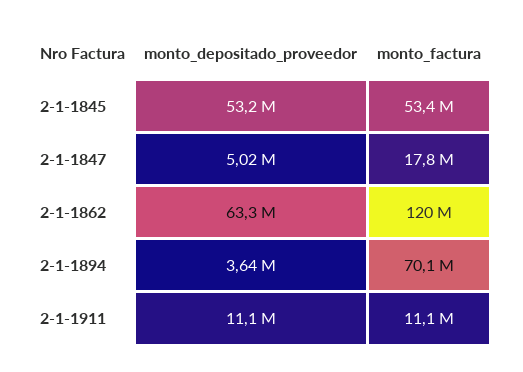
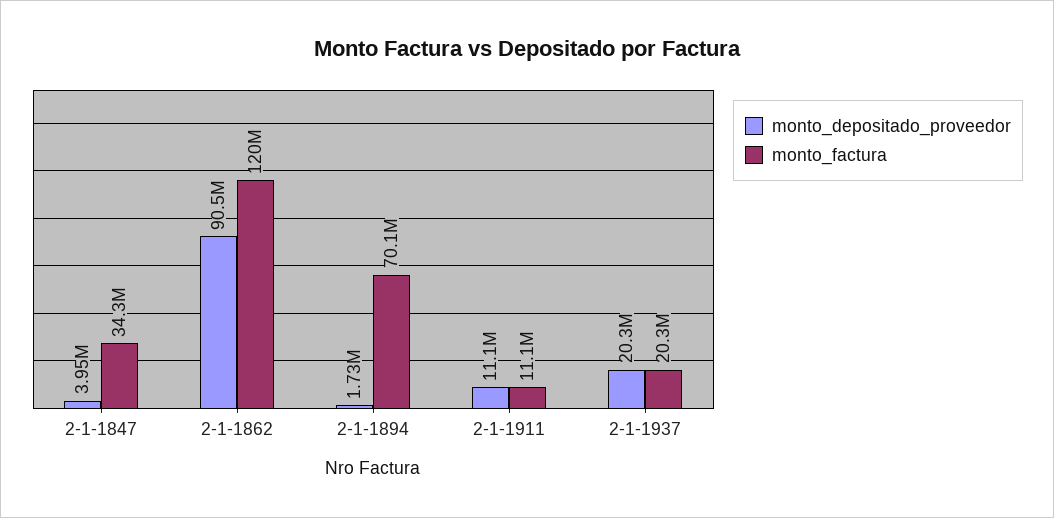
monto_depositado_proveedor, 2-1-1845: 53200000 -> none
monto_factura, 2-1-1845: 53400000 -> none
monto_depositado_proveedor, 2-1-1847: 5020000 -> 3950000
monto_factura, 2-1-1847: 17800000 -> 34300000
monto_depositado_proveedor, 2-1-1862: 63300000 -> 90500000
monto_depositado_proveedor, 2-1-1894: 3640000 -> 1730000
monto_depositado_proveedor, 2-1-1937: none -> 20300000
monto_factura, 2-1-1937: none -> 20300000

